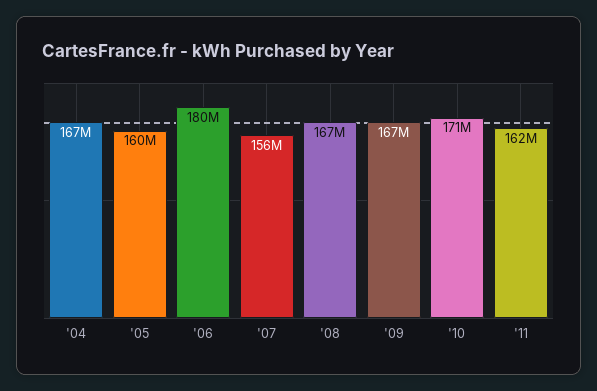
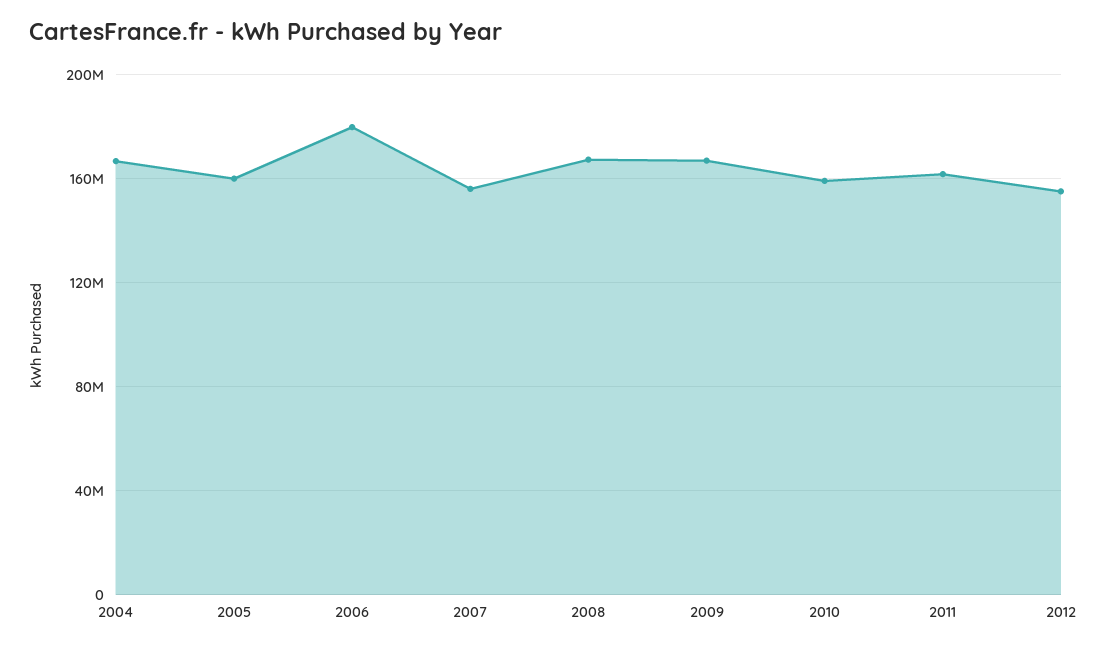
'10: 171000000 -> 160000000
2012: none -> 155000000

